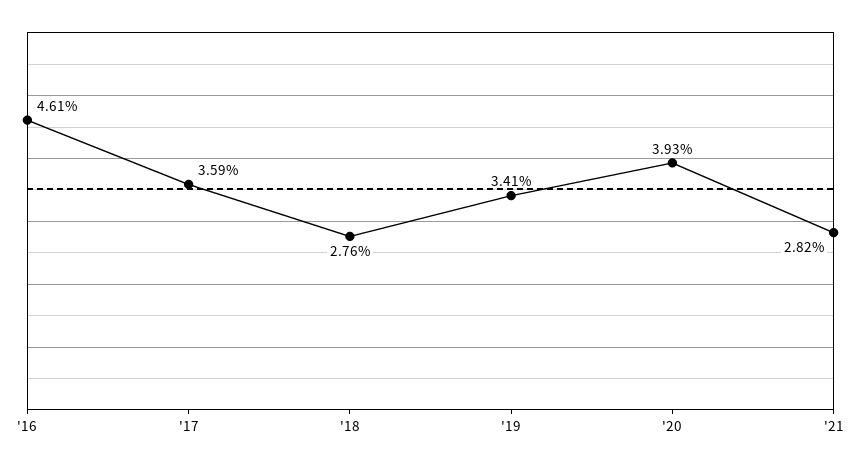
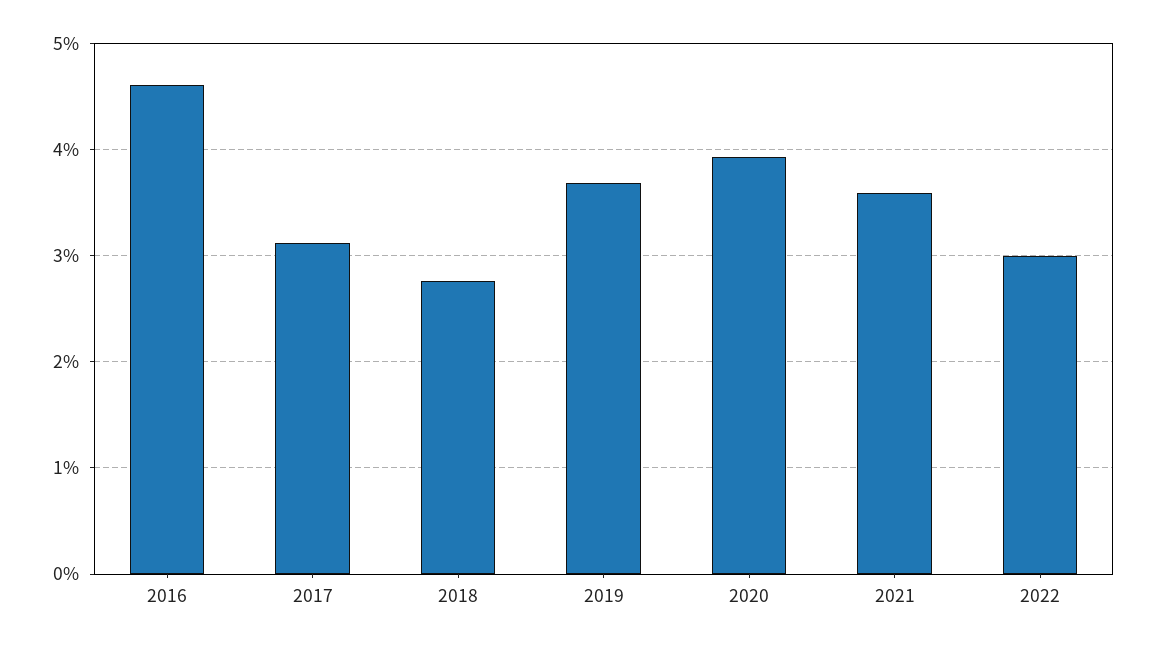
'17: 3.59 -> 3.1
'19: 3.41 -> 3.7
'21: 2.82 -> 3.6
2022: none -> 3

